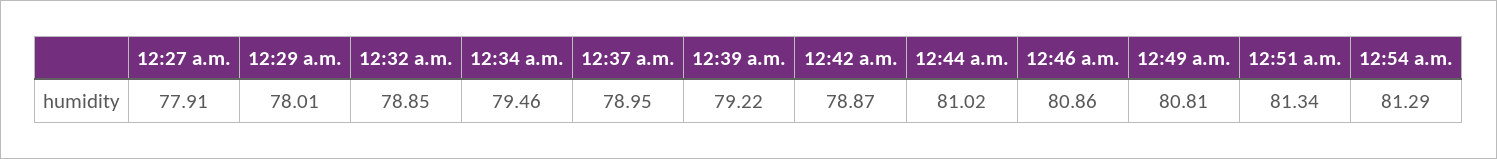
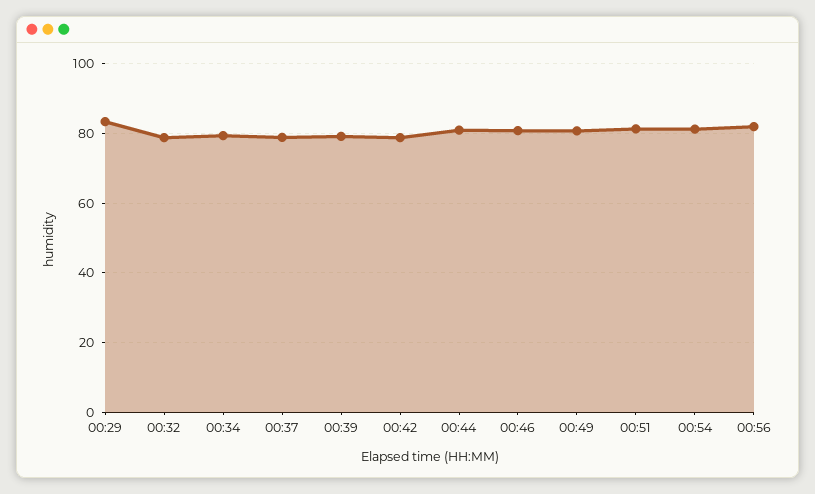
12:27 a.m.: 77.91 -> none
12:29 a.m.: 78.01 -> 84
00:56: none -> 82

